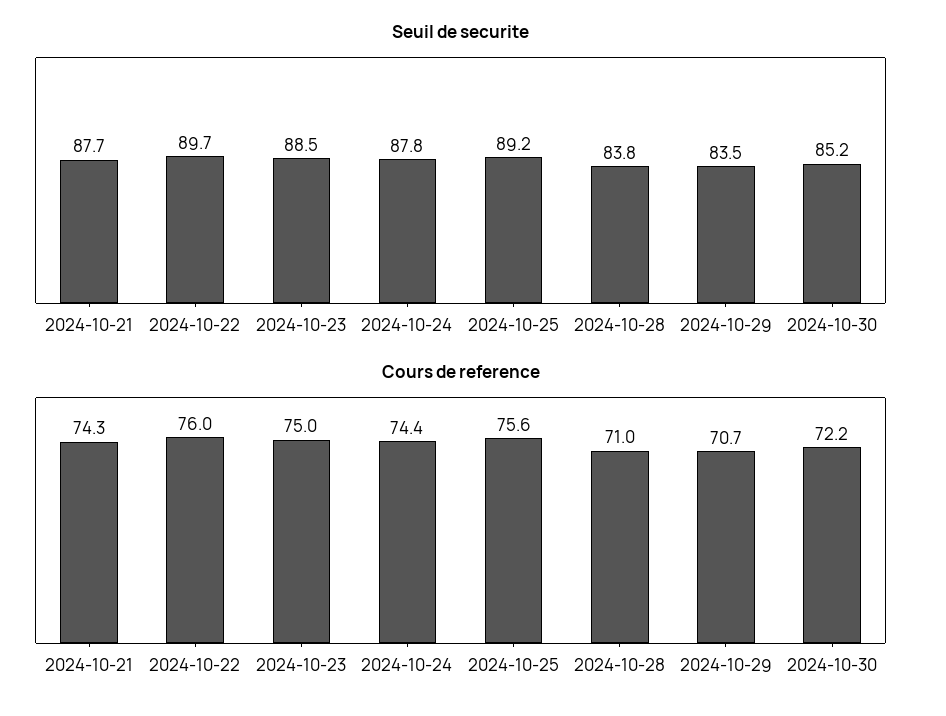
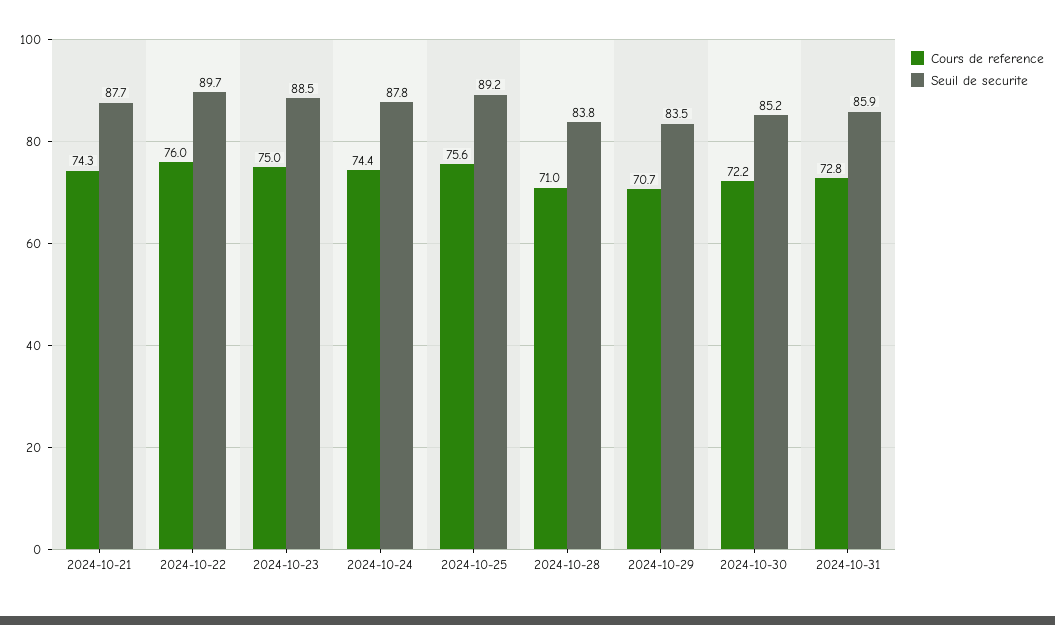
Cours de reference, 2024-10-31: none -> 72.8
Seuil de securite, 2024-10-31: none -> 85.9

